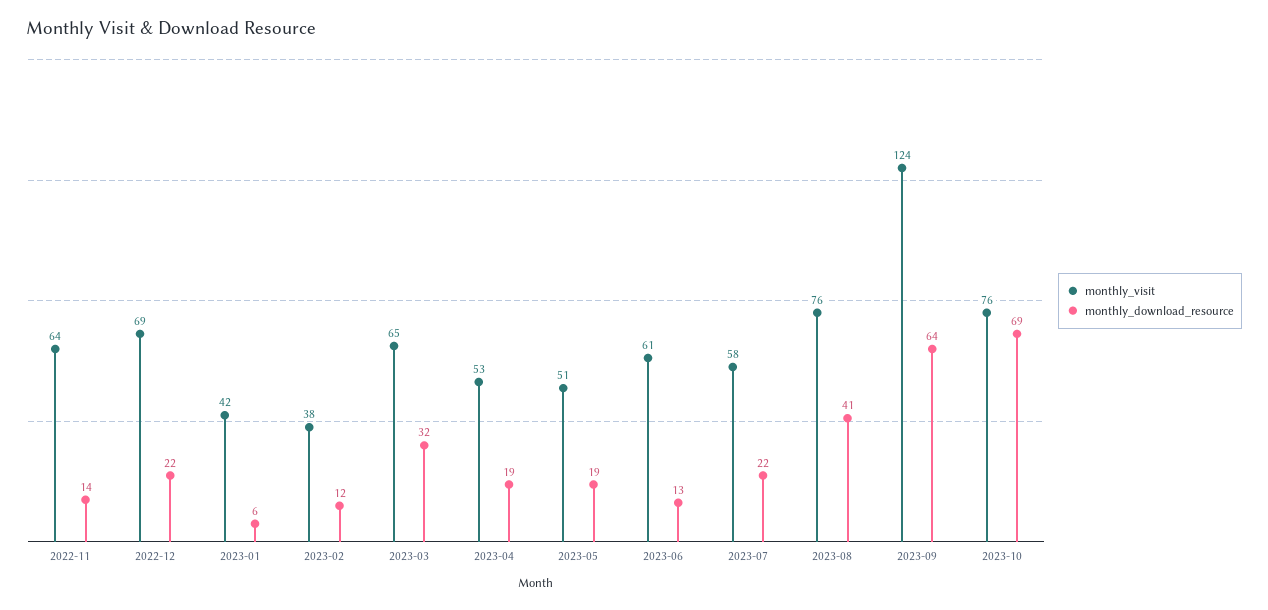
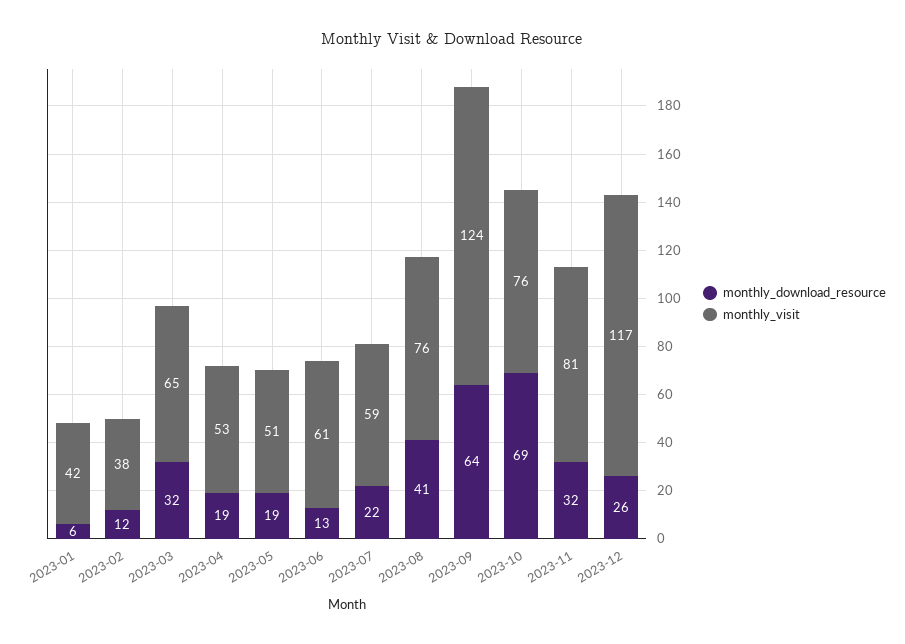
monthly_visit, 2022-11: 64 -> none
monthly_download_resource, 2022-11: 14 -> none
monthly_visit, 2022-12: 69 -> none
monthly_download_resource, 2022-12: 22 -> none
monthly_visit, 2023-07: 58 -> 59
monthly_download_resource, 2023-11: none -> 32
monthly_visit, 2023-11: none -> 81
monthly_download_resource, 2023-12: none -> 26
monthly_visit, 2023-12: none -> 117

